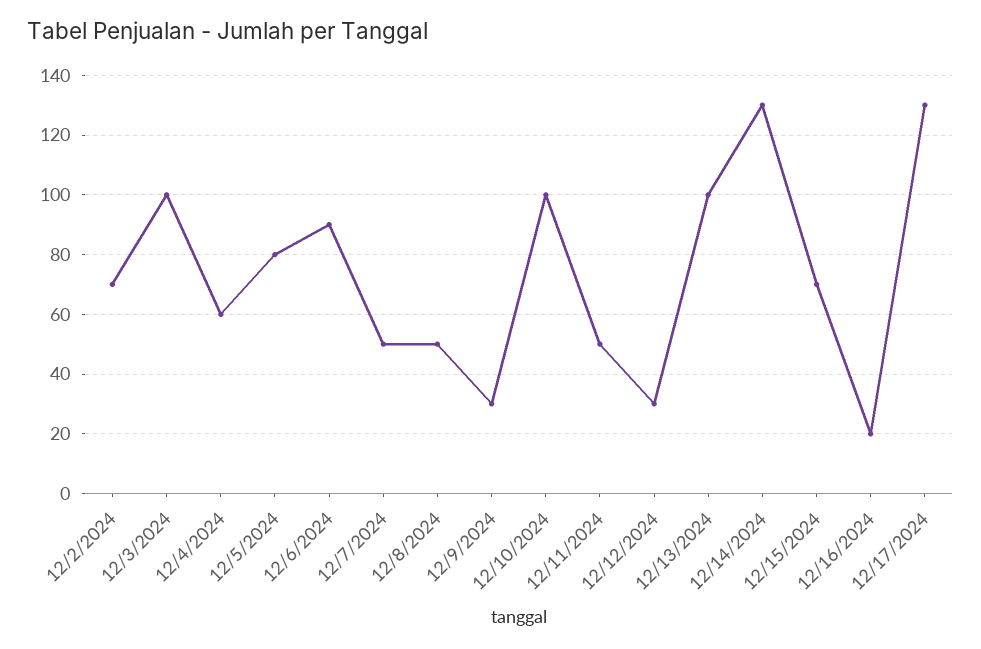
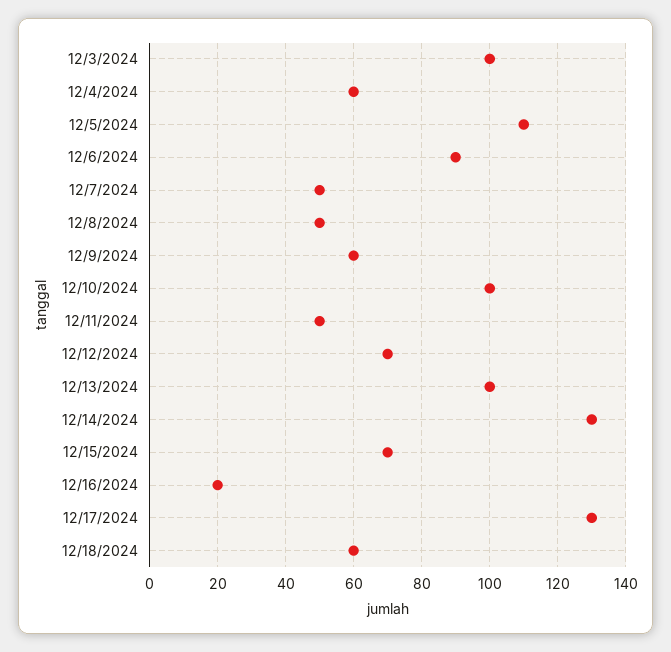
12/2/2024: 70 -> none
12/5/2024: 80 -> 110
12/9/2024: 30 -> 60
12/12/2024: 30 -> 70
12/18/2024: none -> 60

